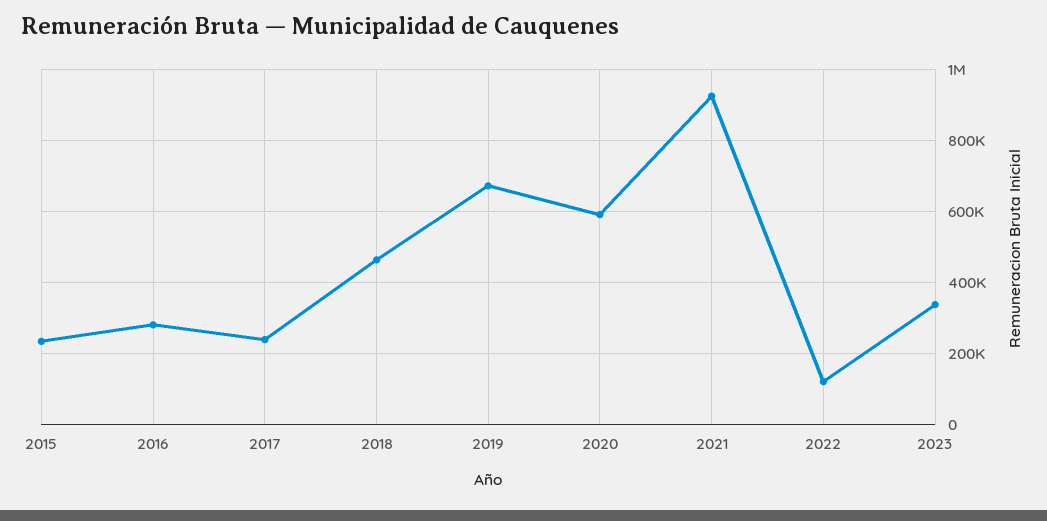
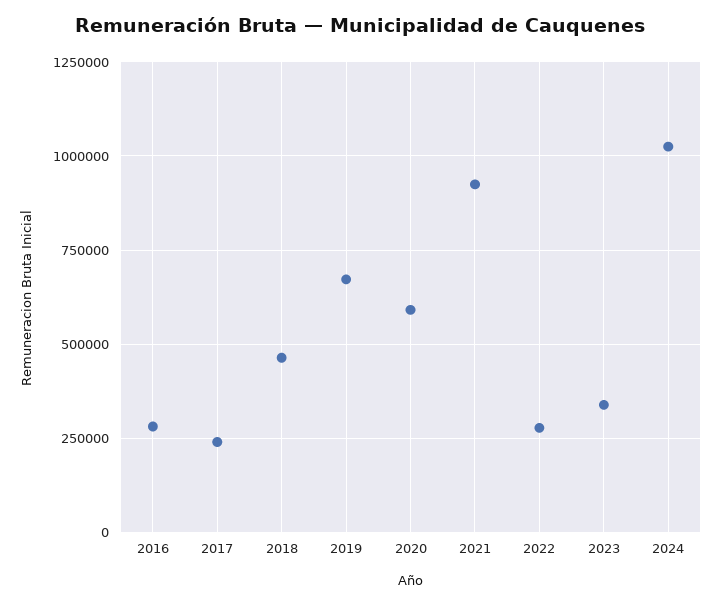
2015: 240000 -> none
2022: 120000 -> 275000
2024: none -> 1025000

